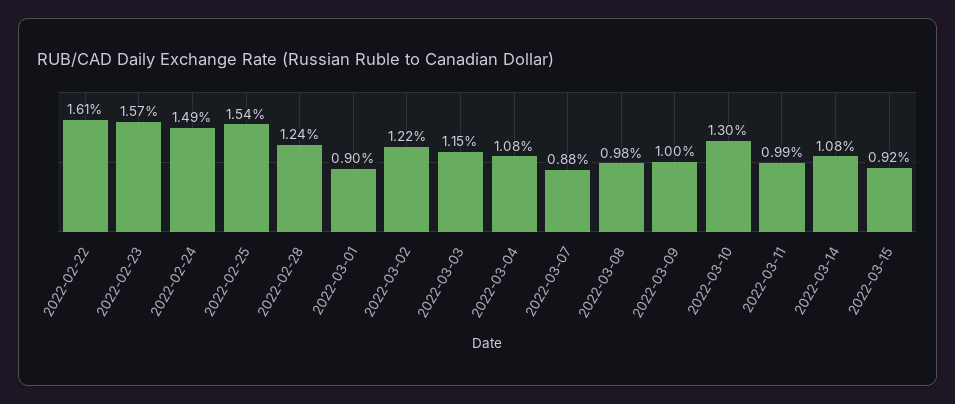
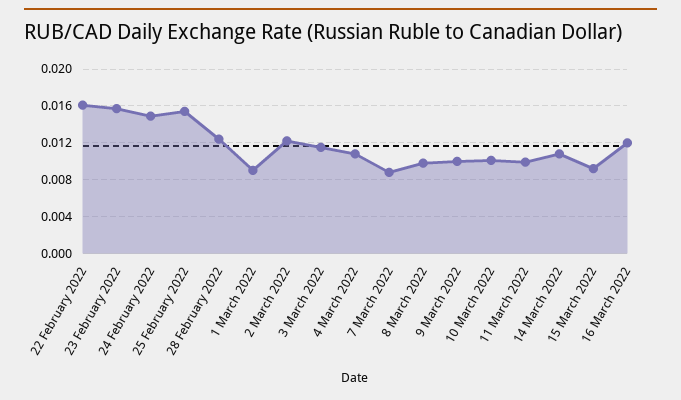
2022-03-10: 0.013 -> 0.01
16 March 2022: none -> 0.012

